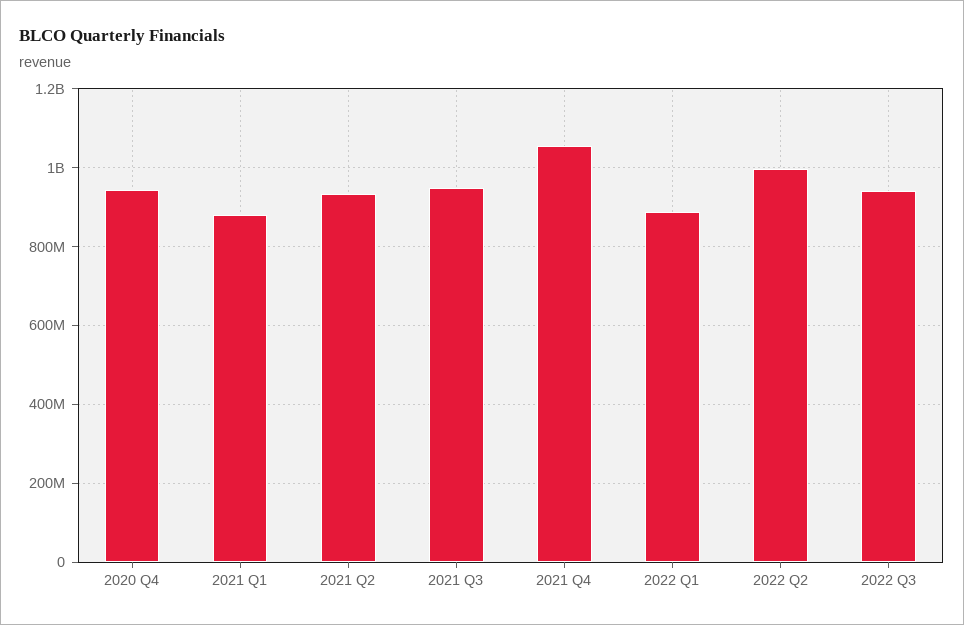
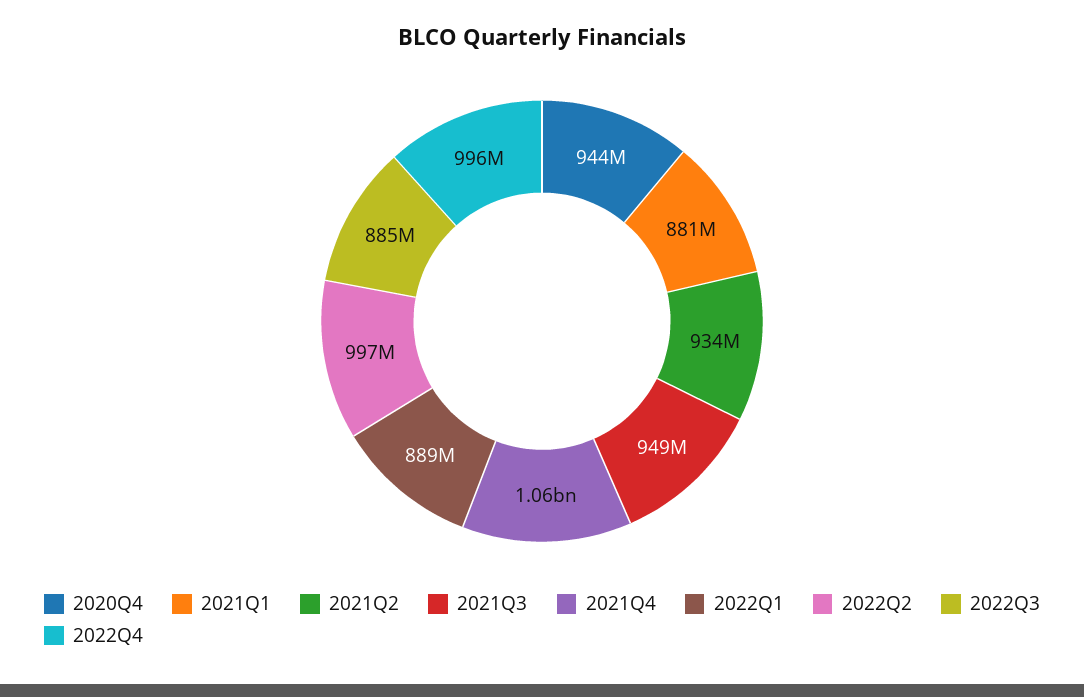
2022 Q3: 940000000 -> 885000000
2022Q4: none -> 996000000

